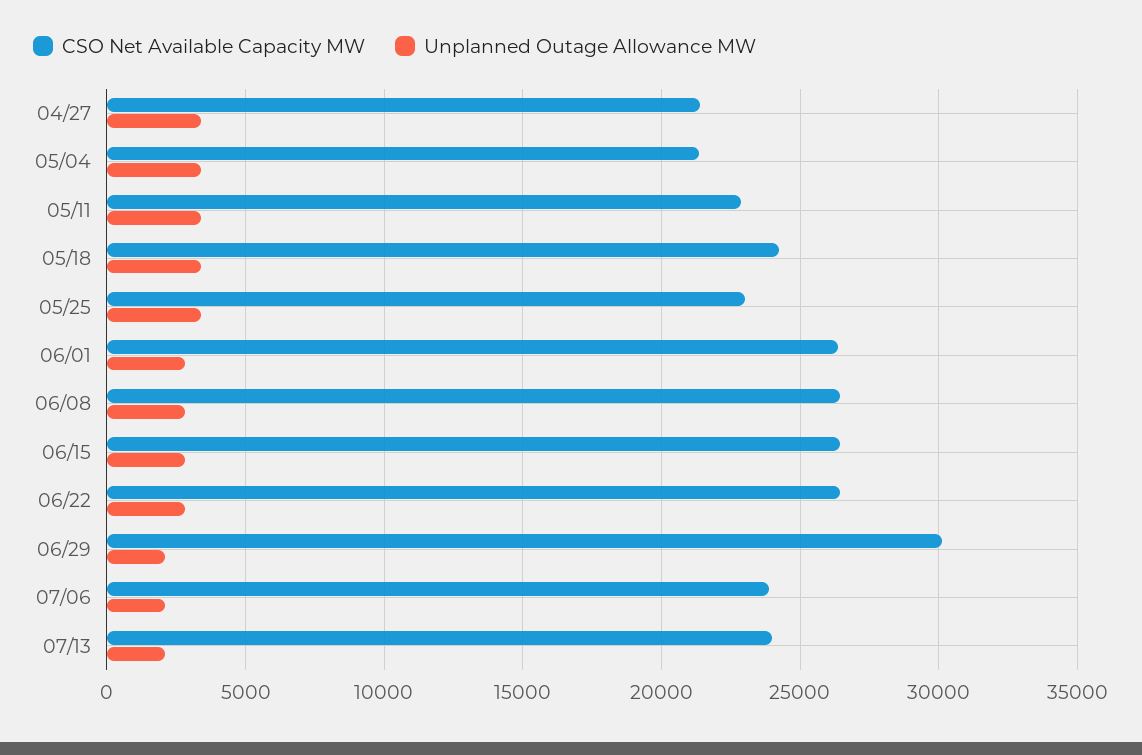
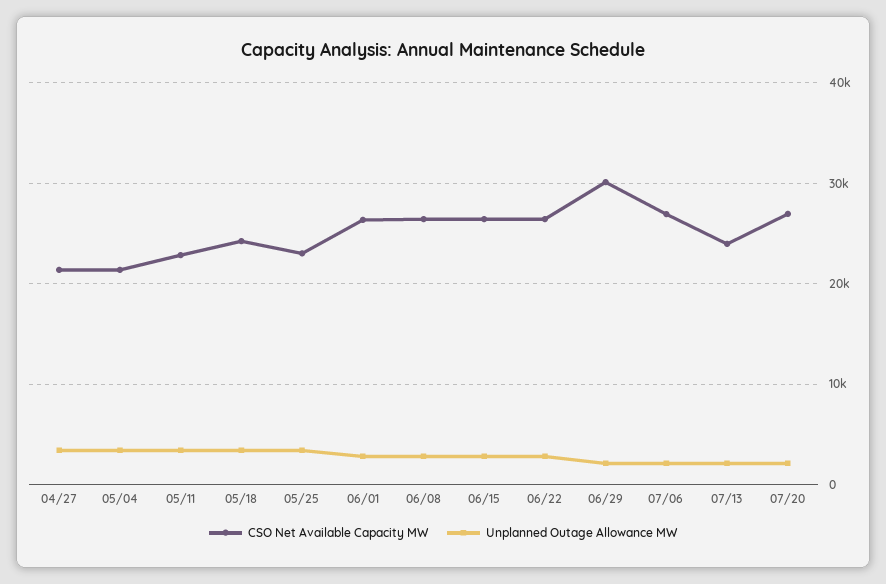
CSO Net Available Capacity MW, 07/06: 24000 -> 27000
CSO Net Available Capacity MW, 07/20: none -> 27000
Unplanned Outage Allowance MW, 07/20: none -> 2000

